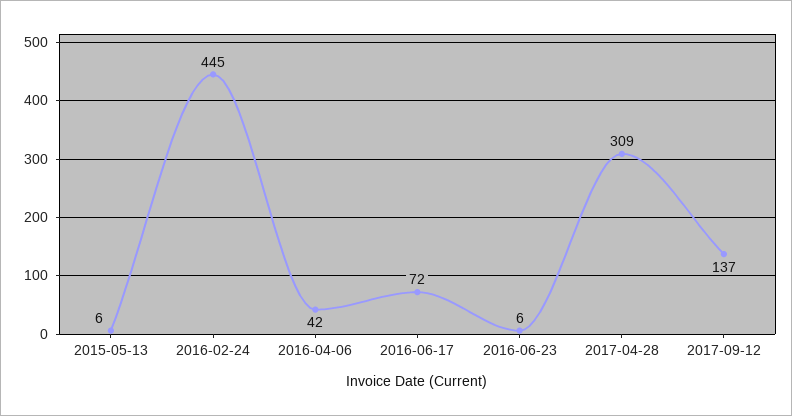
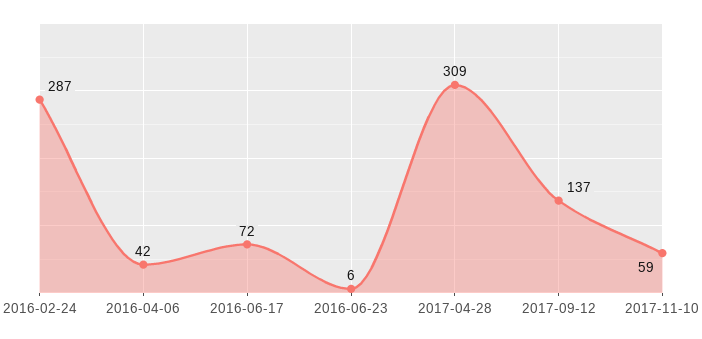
2015-05-13: 6 -> none
2016-02-24: 445 -> 287
2017-11-10: none -> 59

